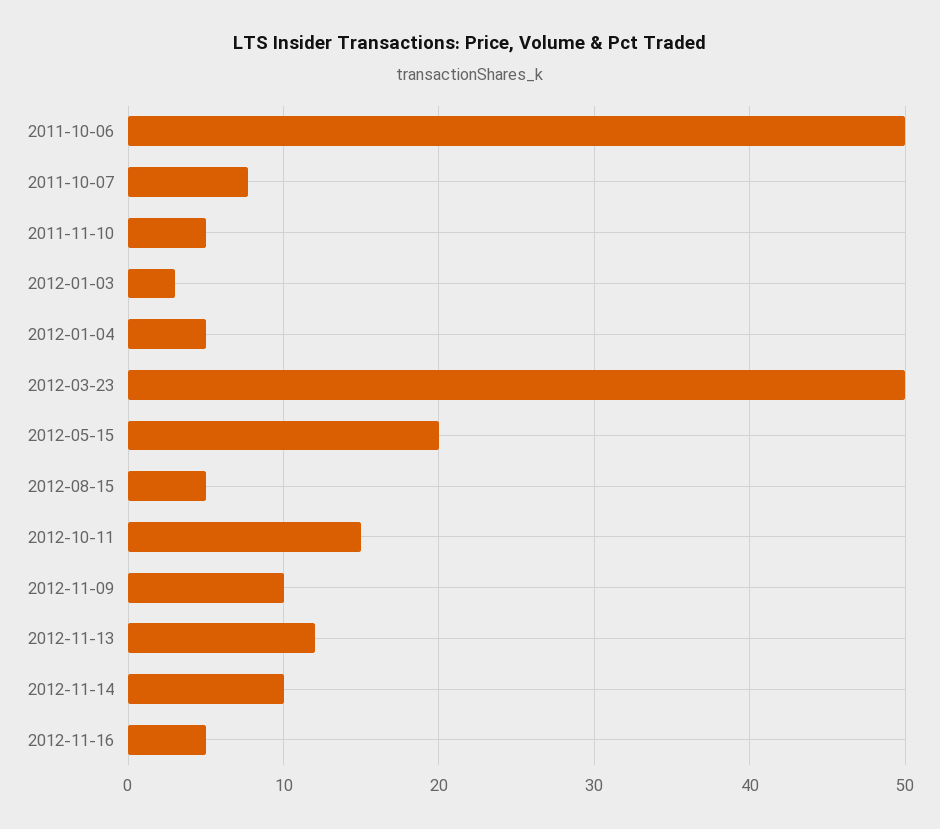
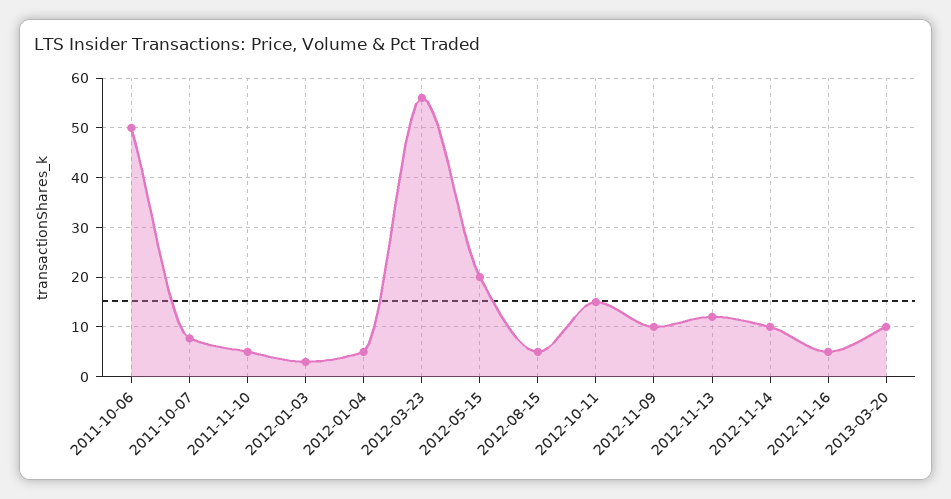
2012-03-23: 50 -> 56
2013-03-20: none -> 10

